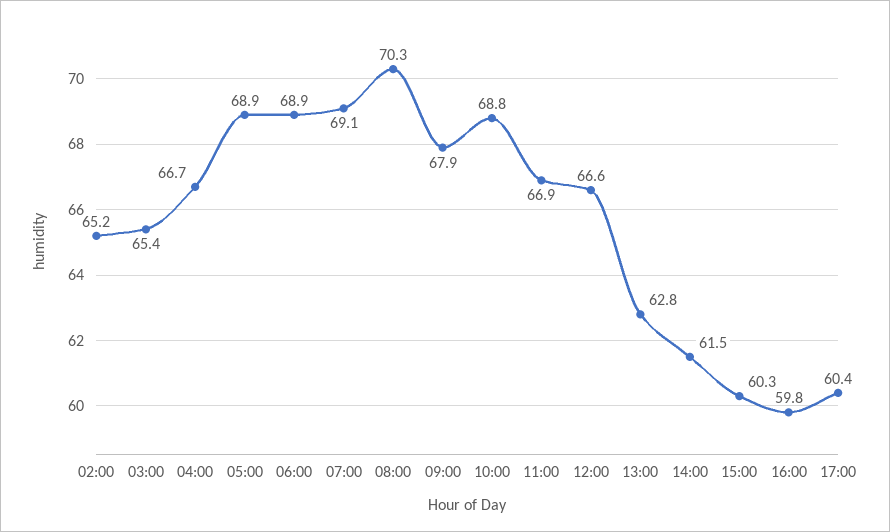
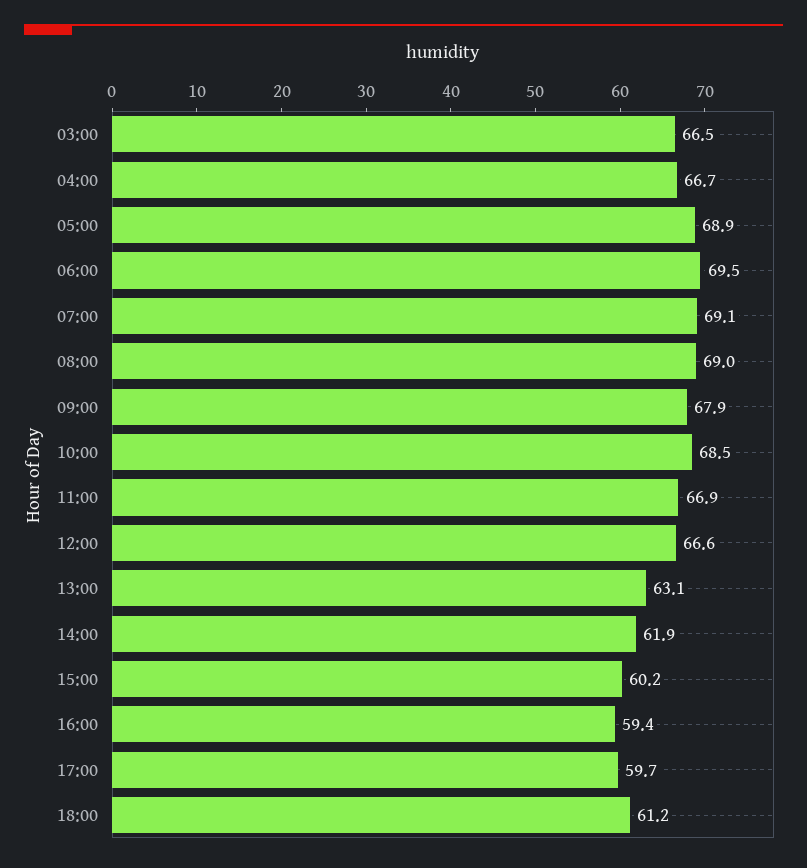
02:00: 65.2 -> none
03:00: 65.4 -> 66.5
06:00: 68.9 -> 69.5
08:00: 70.3 -> 69
10:00: 68.8 -> 68.5
13:00: 62.8 -> 63.1
14:00: 61.5 -> 61.9
15:00: 60.3 -> 60.2
16:00: 59.8 -> 59.4
17:00: 60.4 -> 59.7
18:00: none -> 61.2

